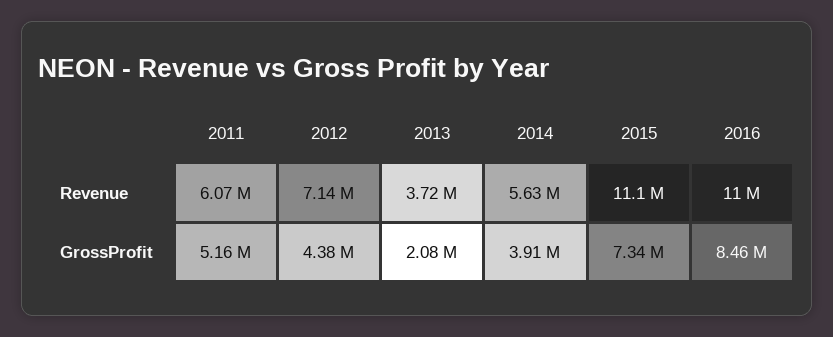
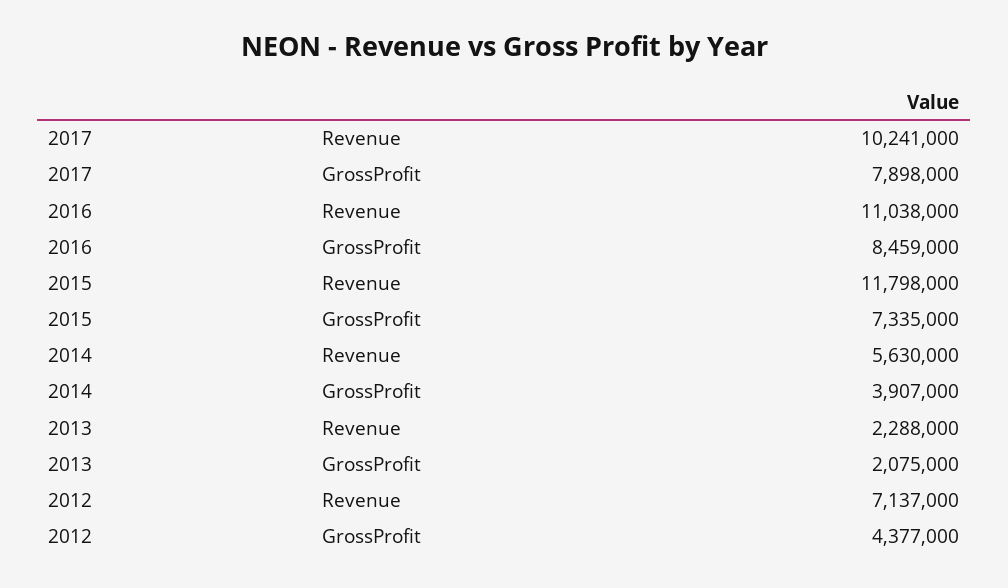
2011, Revenue: 6070000 -> none
2013, Revenue: 3720000 -> 2288000
2015, Revenue: 11100000 -> 11798000
2011, GrossProfit: 5160000 -> none
2017, Revenue: none -> 10241000
2017, GrossProfit: none -> 7898000

